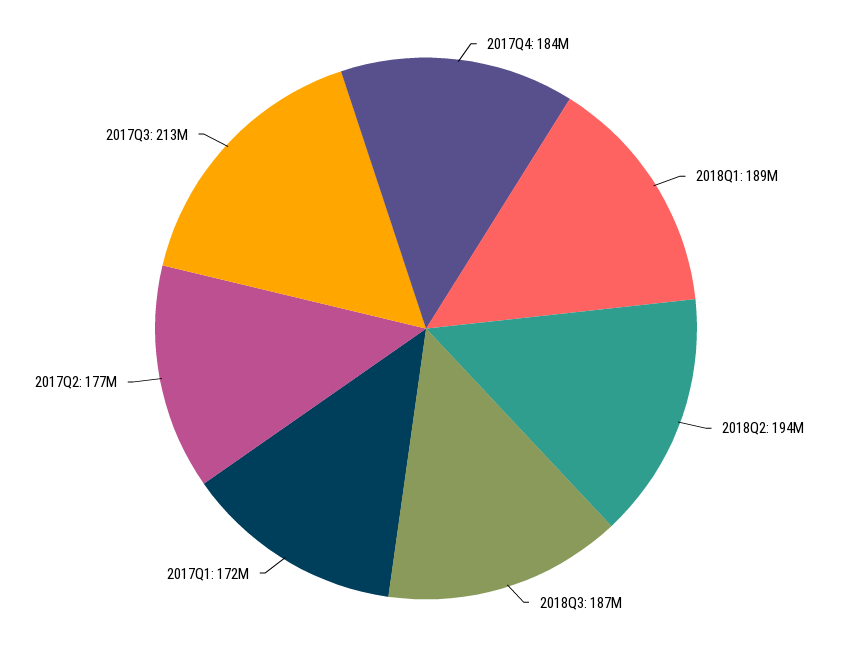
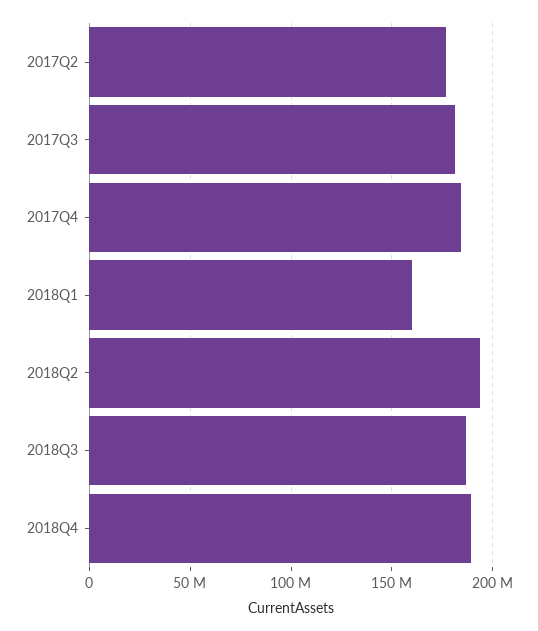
2018Q1: 189000000 -> 160000000
2017Q1: 172000000 -> none
2017Q3: 213000000 -> 180000000
2018Q4: none -> 190000000

